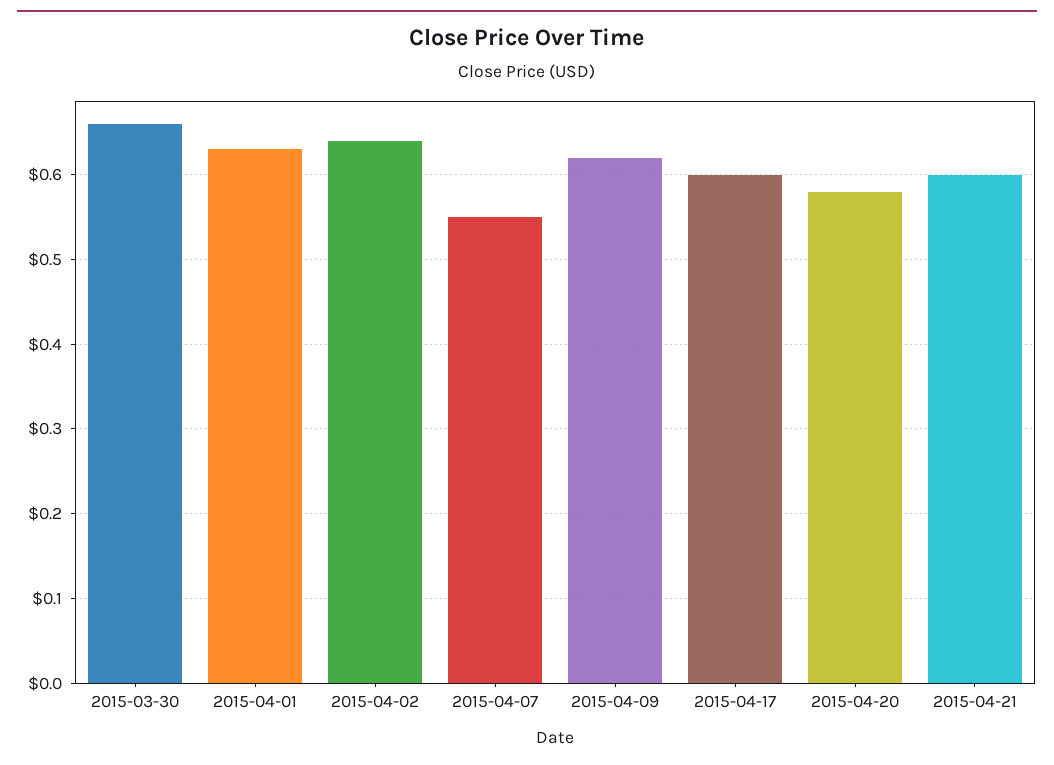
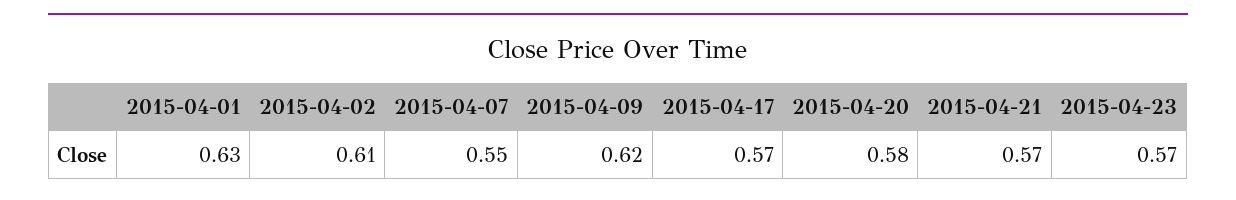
2015-03-30: 0.66 -> none
2015-04-02: 0.64 -> 0.61
2015-04-17: 0.6 -> 0.57
2015-04-21: 0.6 -> 0.57
2015-04-23: none -> 0.57

